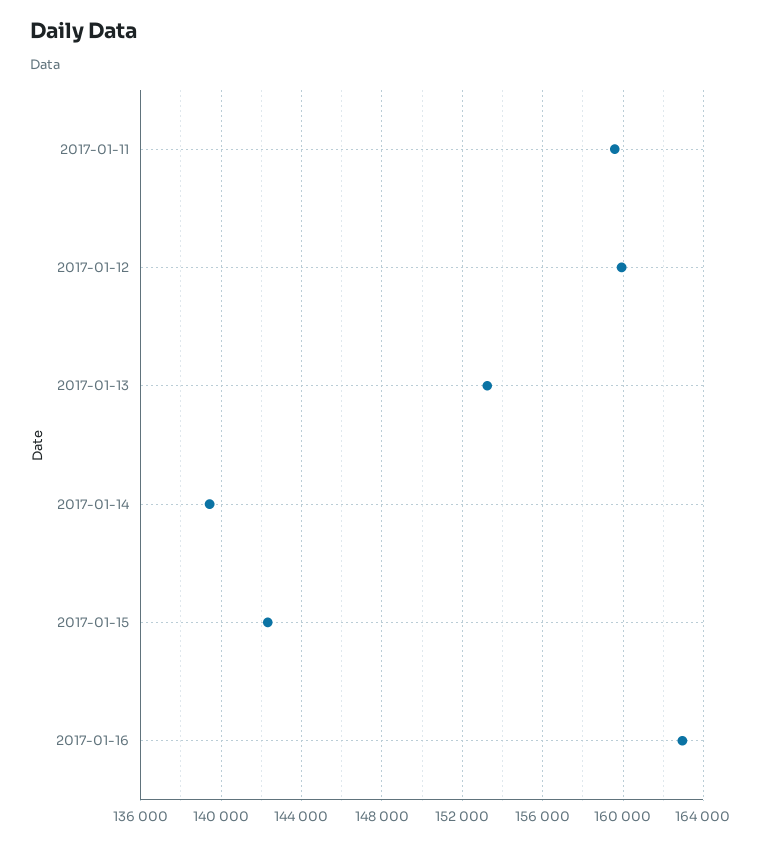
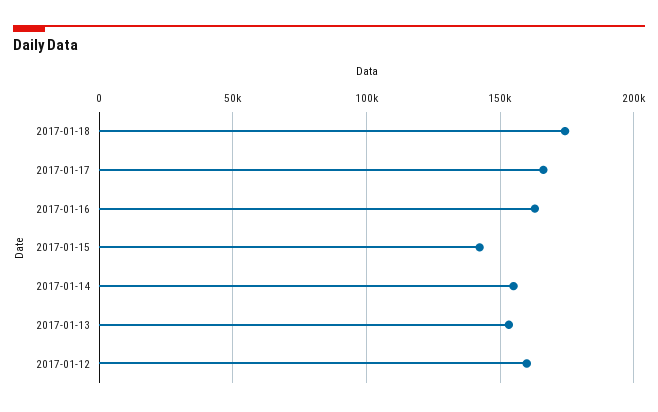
2017-01-11: 159500 -> none
2017-01-14: 139500 -> 155000
2017-01-18: none -> 175000
2017-01-17: none -> 165000

